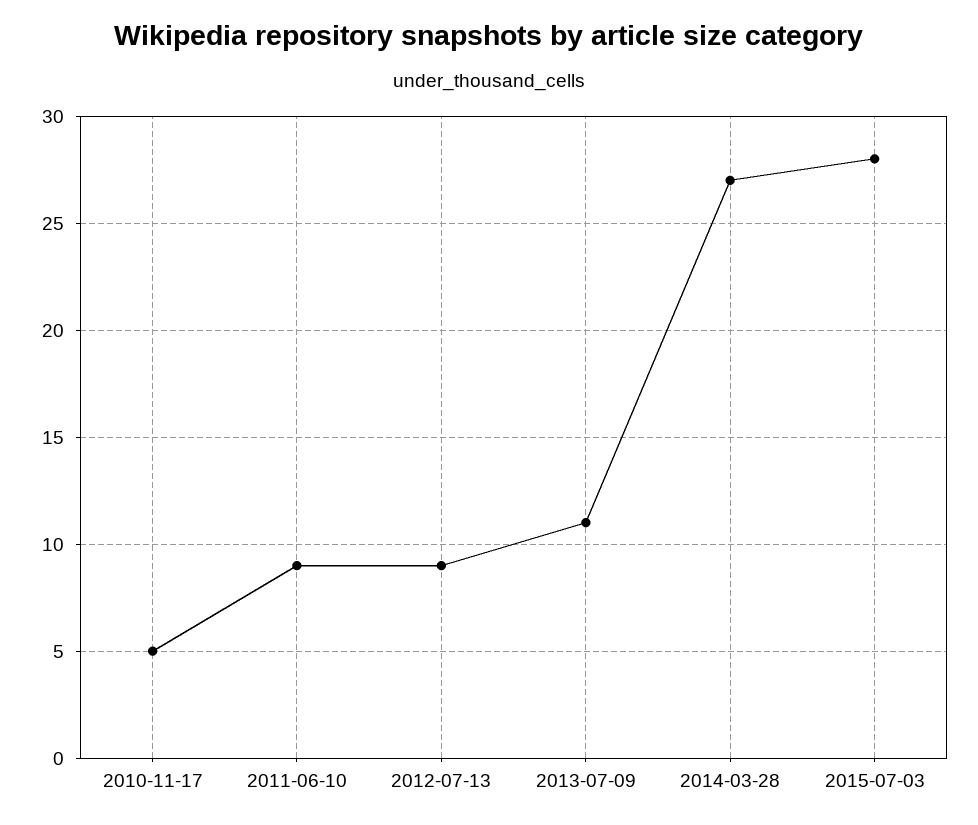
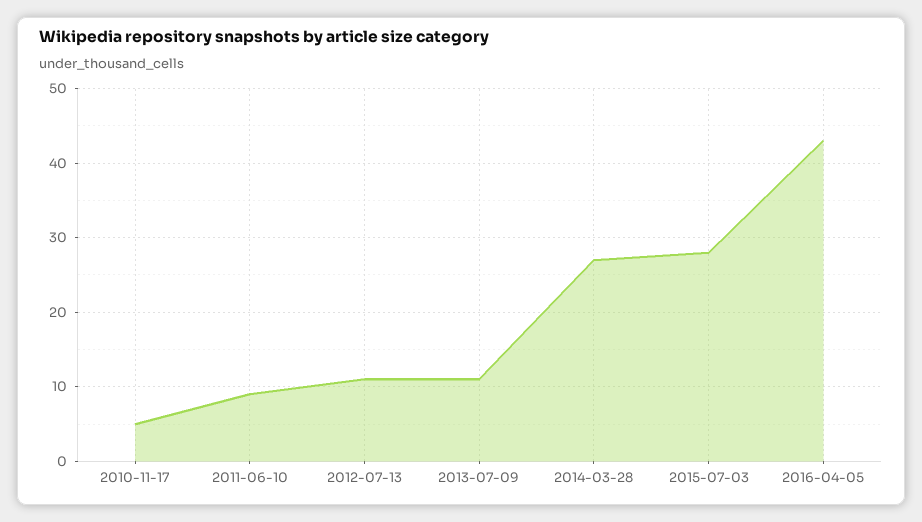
2012-07-13: 9 -> 11
2016-04-05: none -> 43

